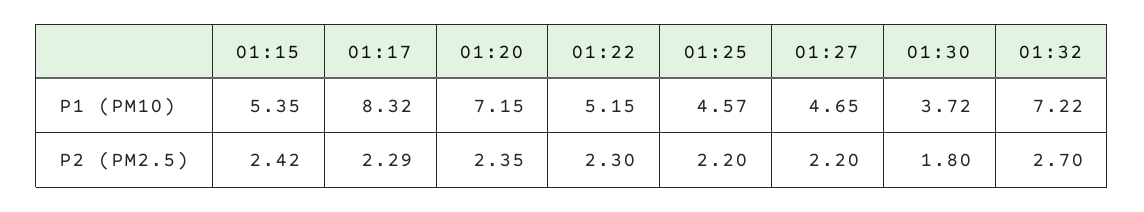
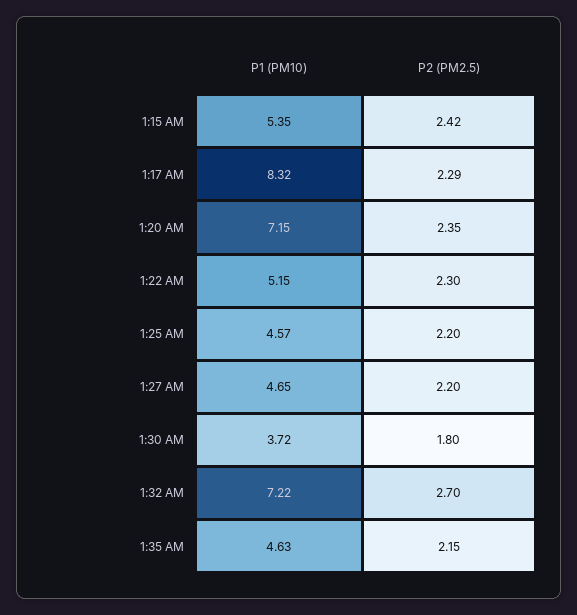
1:35 AM, P1 (PM10): none -> 4.63
1:35 AM, P2 (PM2.5): none -> 2.15

